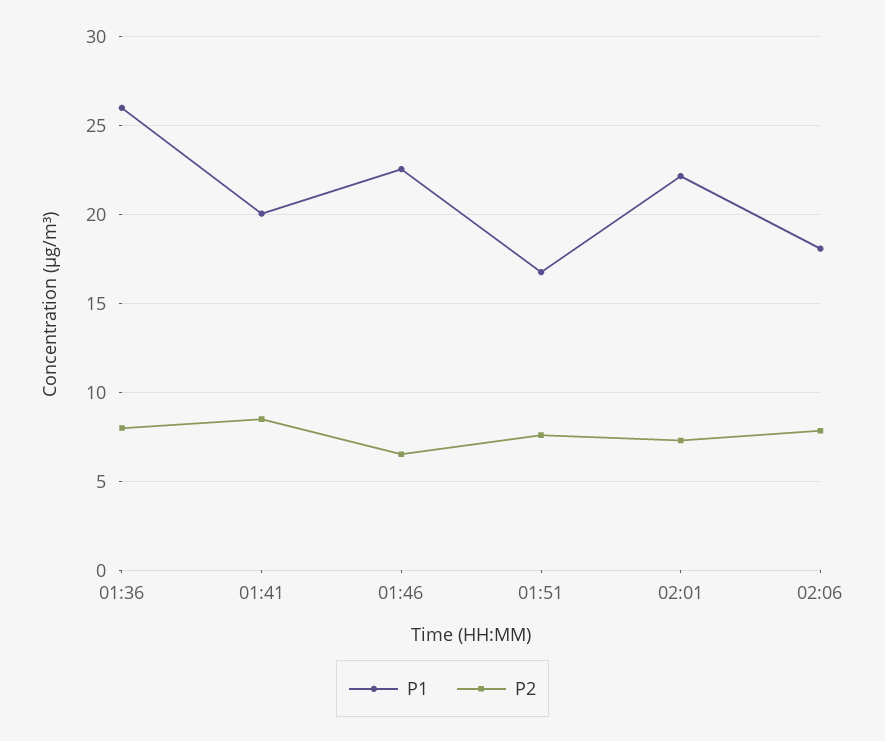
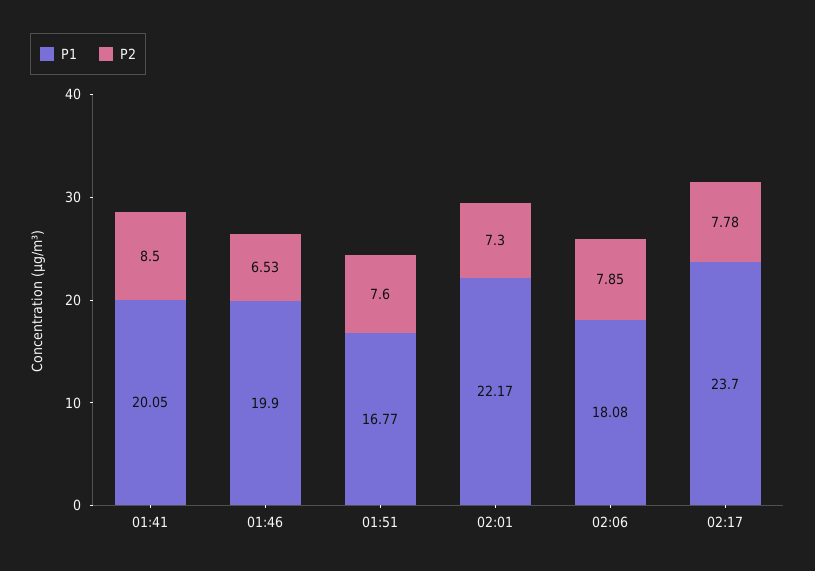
P1, 01:36: 26 -> none
P2, 01:36: 8 -> none
P1, 01:46: 22.5 -> 19.9
P1, 02:17: none -> 23.7
P2, 02:17: none -> 7.78

